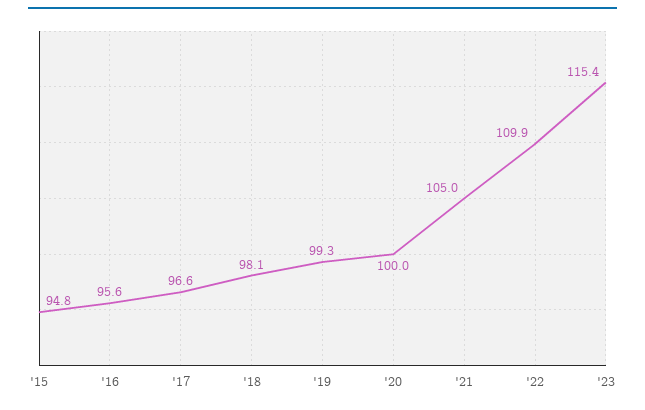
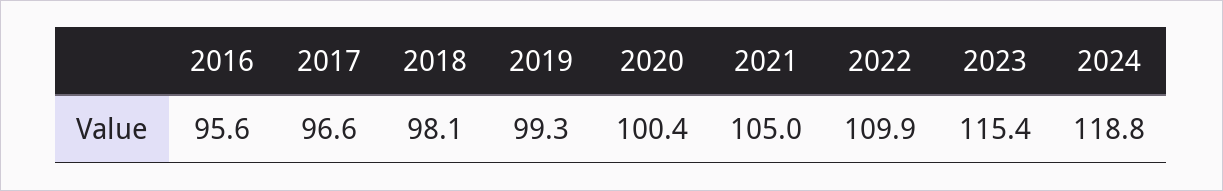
'15: 94.8 -> none
'20: 100 -> 100.4
2024: none -> 118.8

